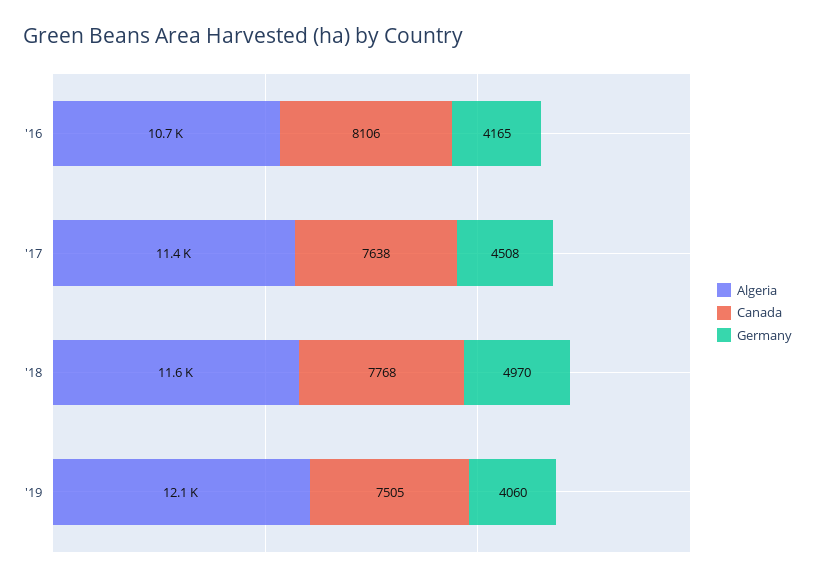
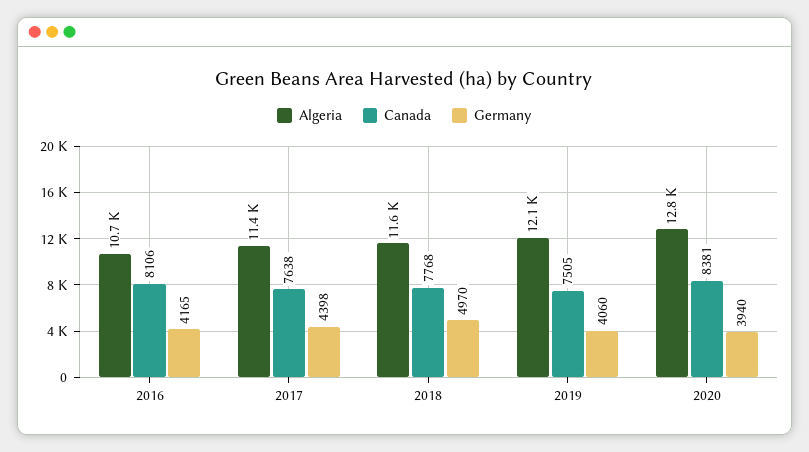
Germany, '17: 4508 -> 4398
Algeria, 2020: none -> 12800
Canada, 2020: none -> 8381
Germany, 2020: none -> 3940

